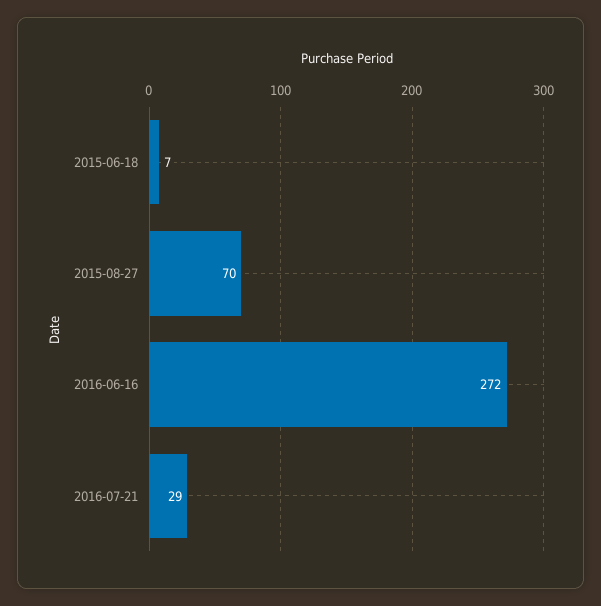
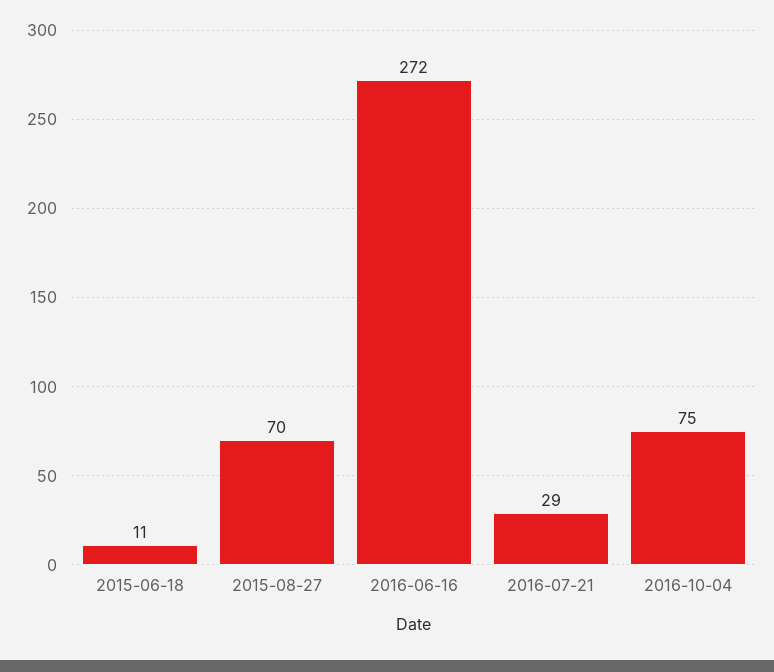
2015-06-18: 7 -> 11
2016-10-04: none -> 75

